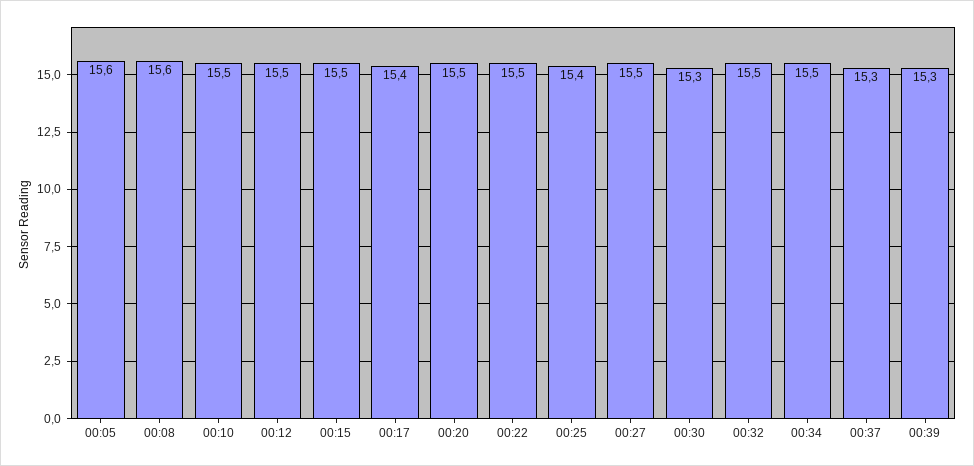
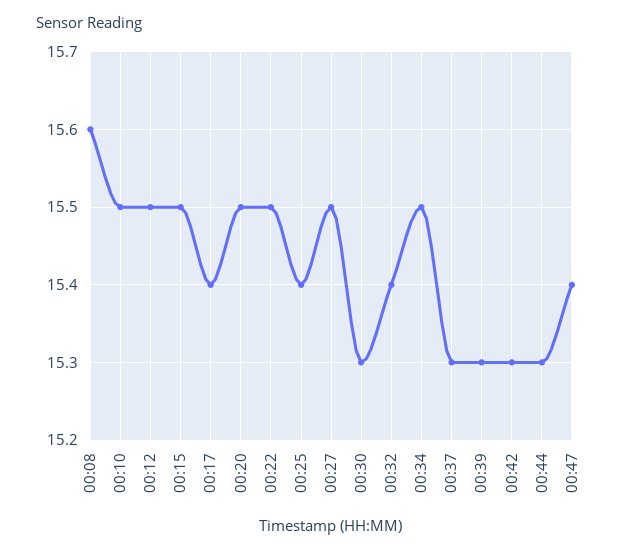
00:05: 15.6 -> none
00:32: 15.5 -> 15.4
00:42: none -> 15.3
00:44: none -> 15.3
00:47: none -> 15.4

